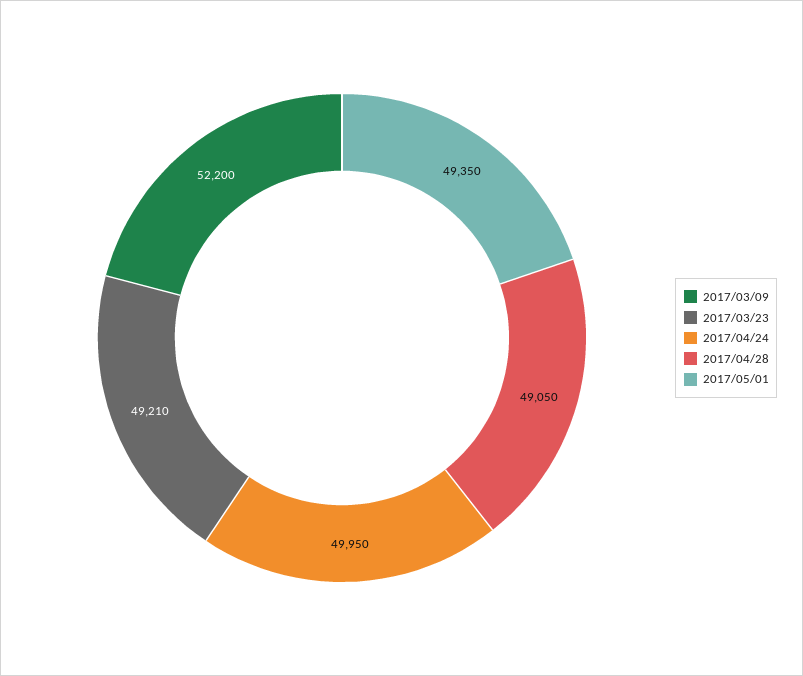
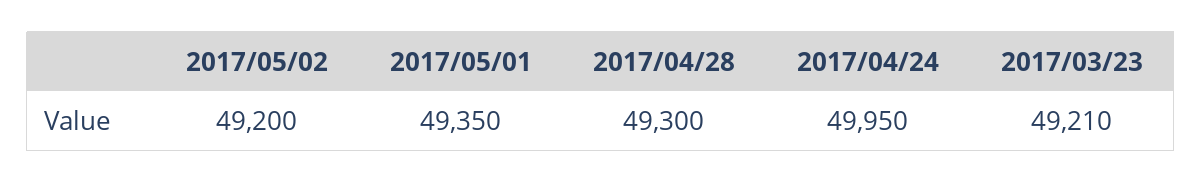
2017/03/09: 52200 -> none
2017/04/28: 49050 -> 49300
2017/05/02: none -> 49200

